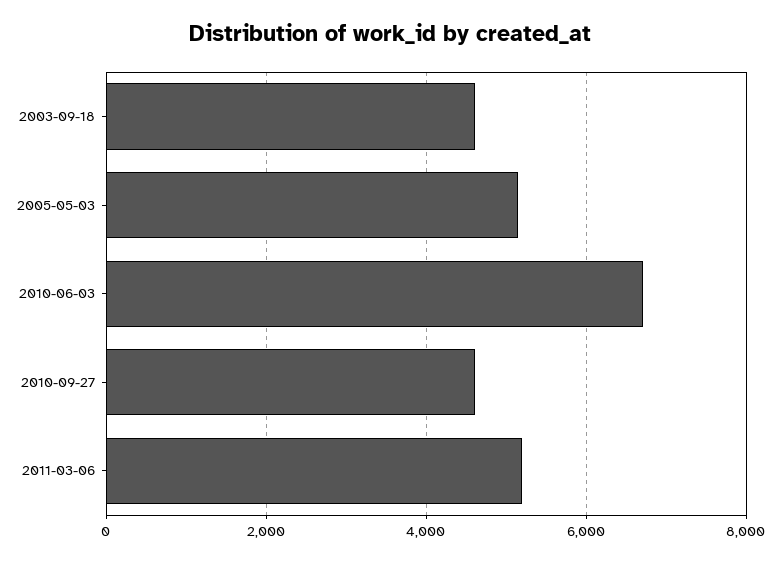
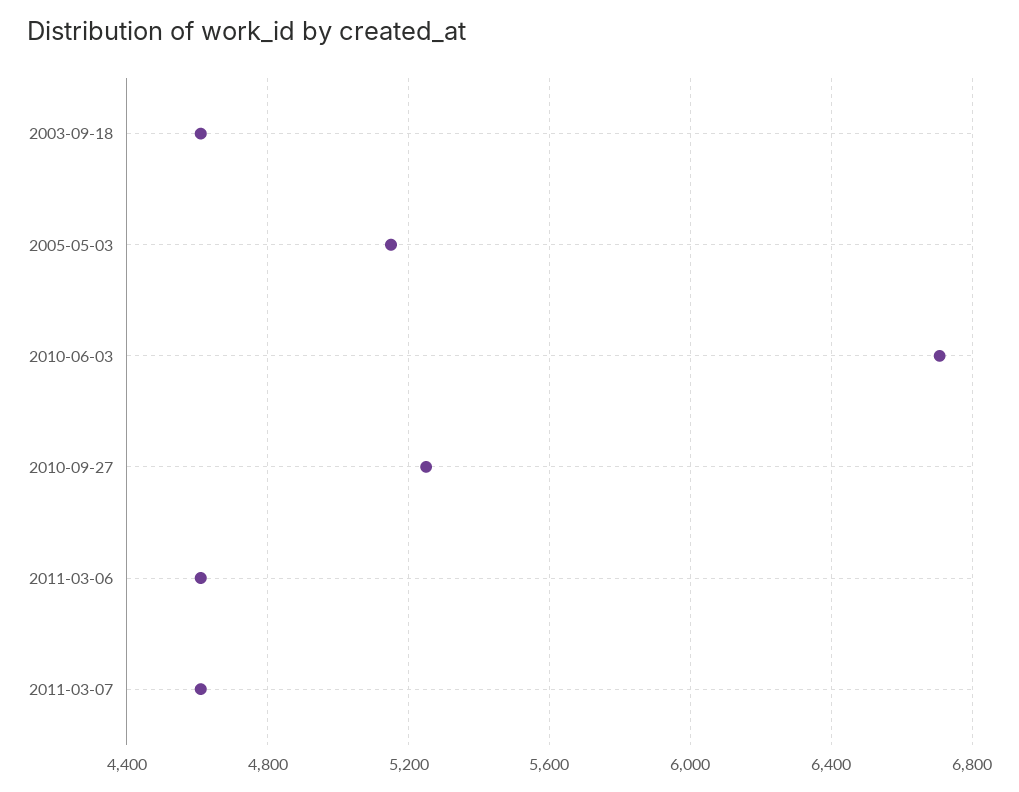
2010-09-27: 4600 -> 5250
2011-03-06: 5200 -> 4600
2011-03-07: none -> 4600

